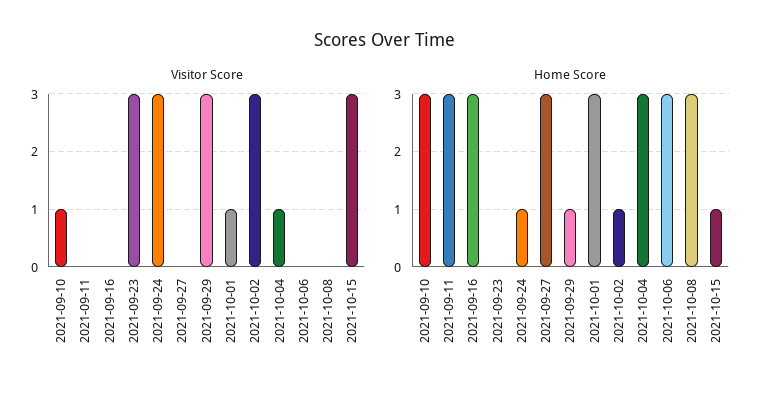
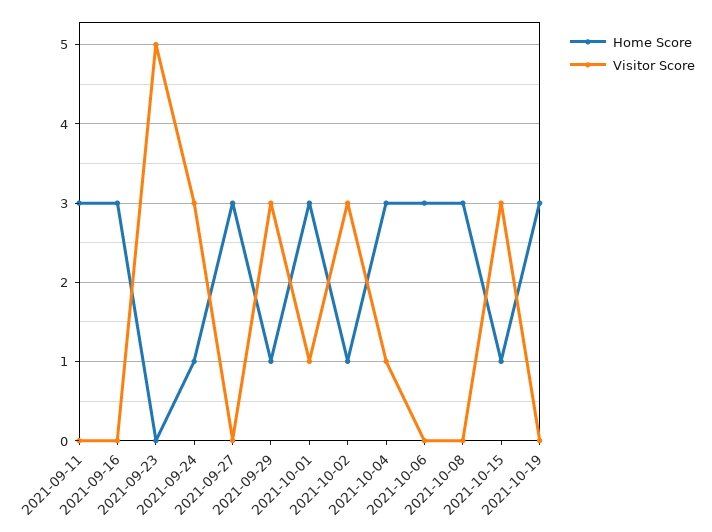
Visitor Score, 2021-09-10: 1 -> none
Visitor Score, 2021-09-23: 3 -> 5
Home Score, 2021-09-10: 3 -> none
Home Score, 2021-10-19: none -> 3
Visitor Score, 2021-10-19: none -> 0

